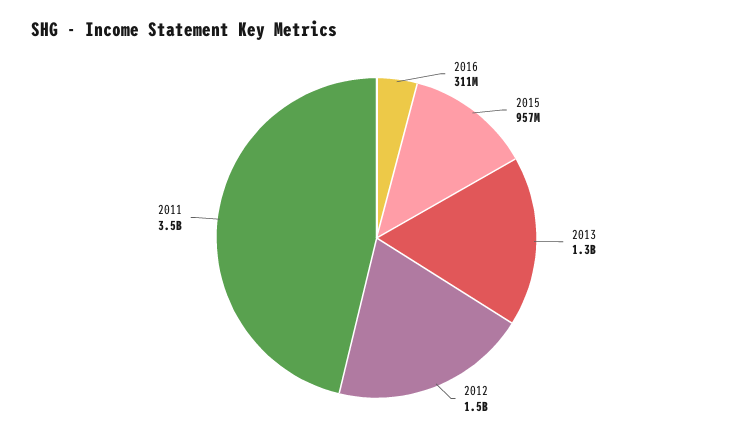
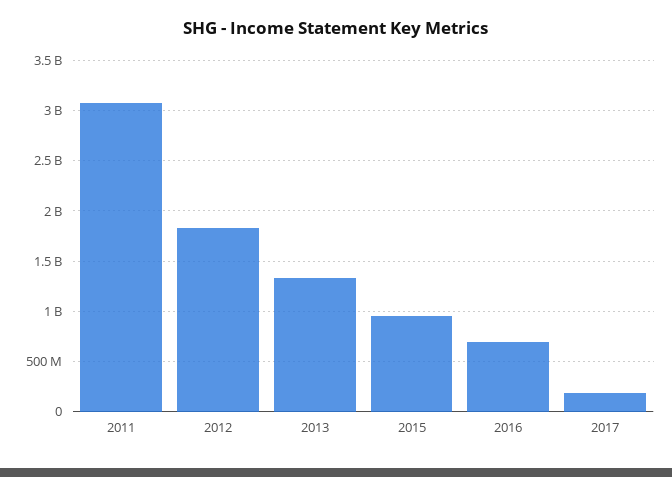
2016: 311000000 -> 700000000
2012: 1500000000 -> 1800000000
2011: 3500000000 -> 3100000000
2017: none -> 200000000

